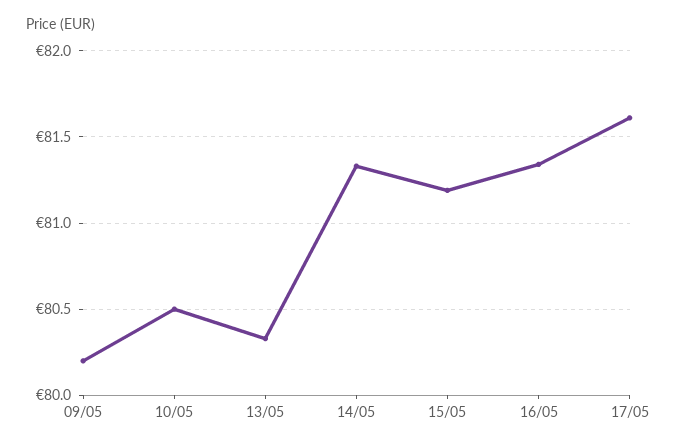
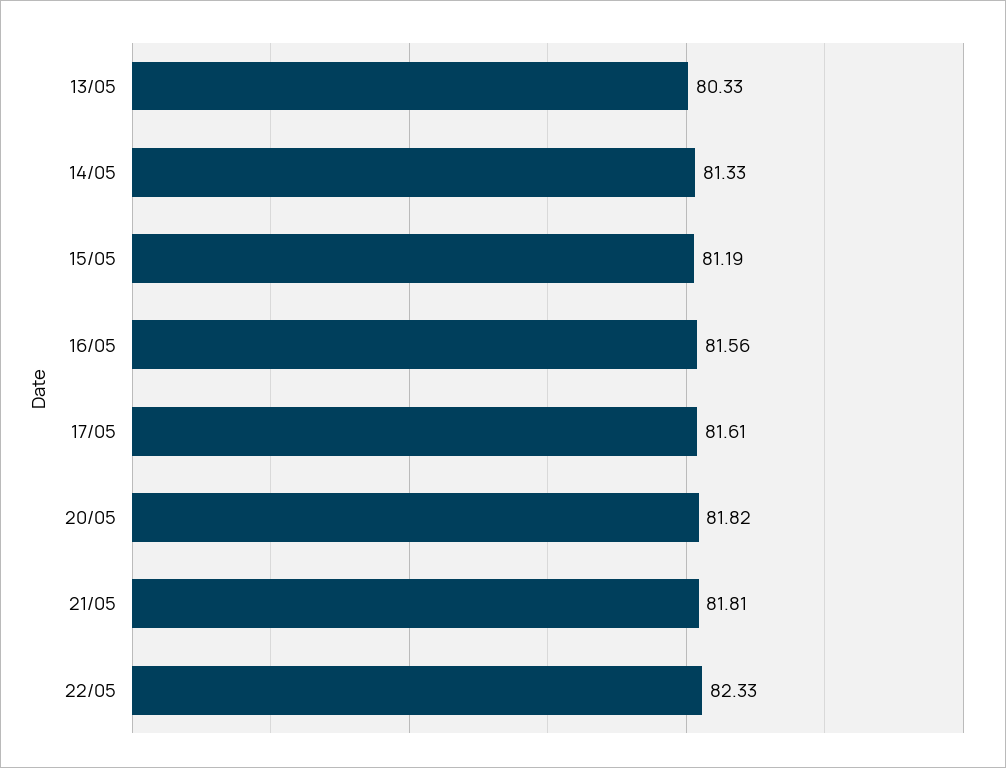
09/05: 80.2 -> none
10/05: 80.5 -> none
16/05: 81.35 -> 81.56
20/05: none -> 81.82
21/05: none -> 81.81
22/05: none -> 82.33

